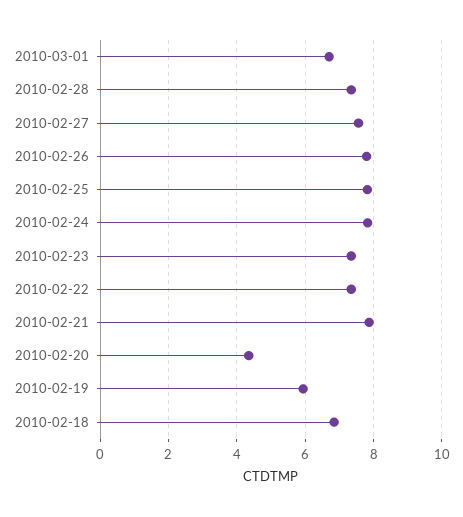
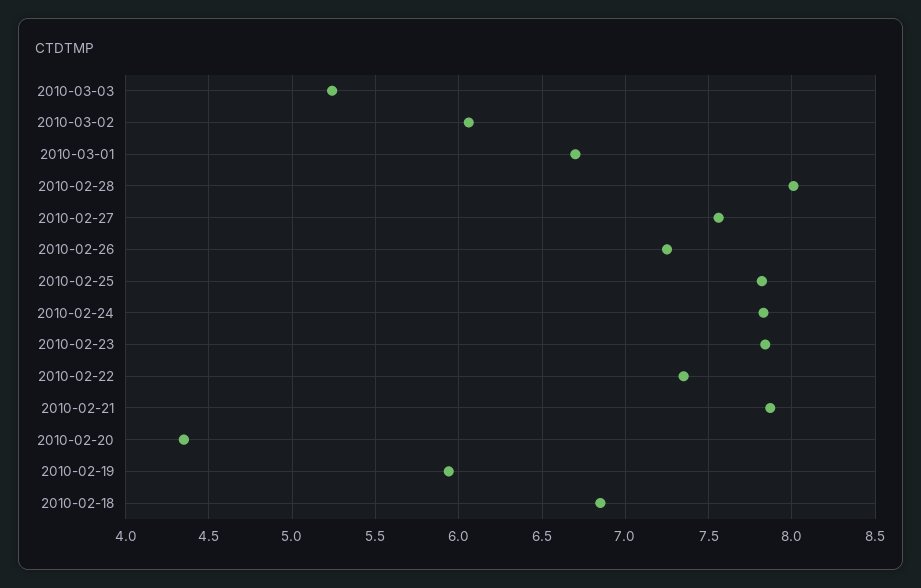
2010-02-28: 7.4 -> 8
2010-02-26: 7.8 -> 7.25
2010-02-23: 7.4 -> 7.85
2010-03-03: none -> 5.25
2010-03-02: none -> 6.05

